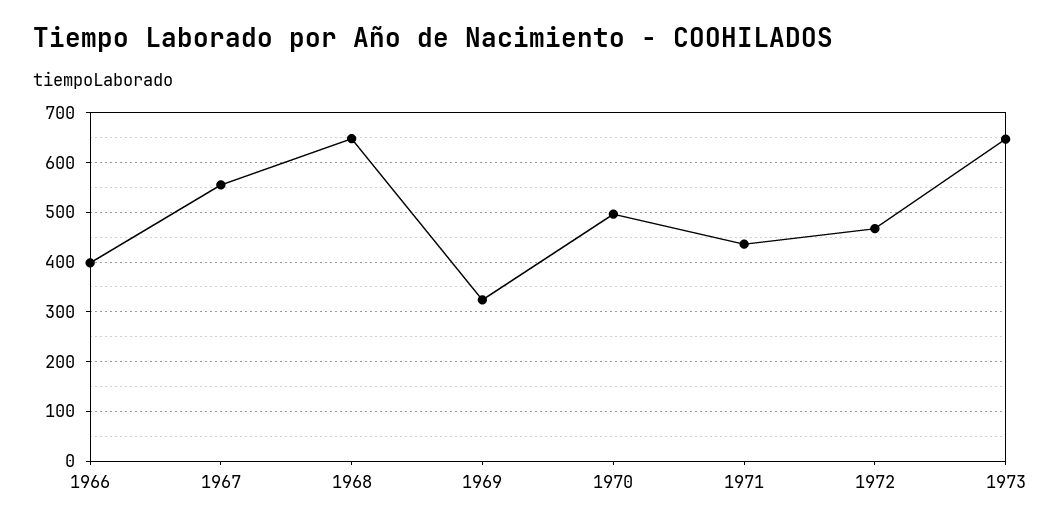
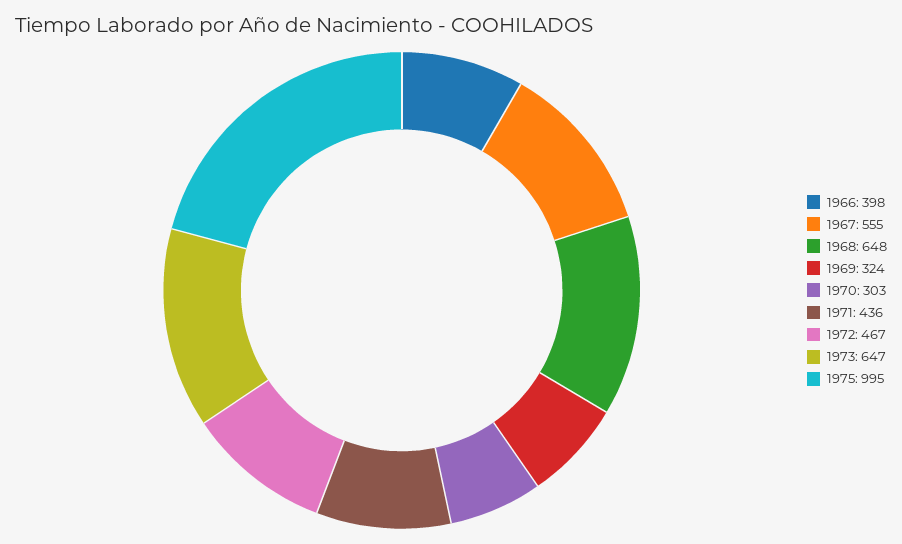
1970: 500 -> 303
1975: none -> 995

